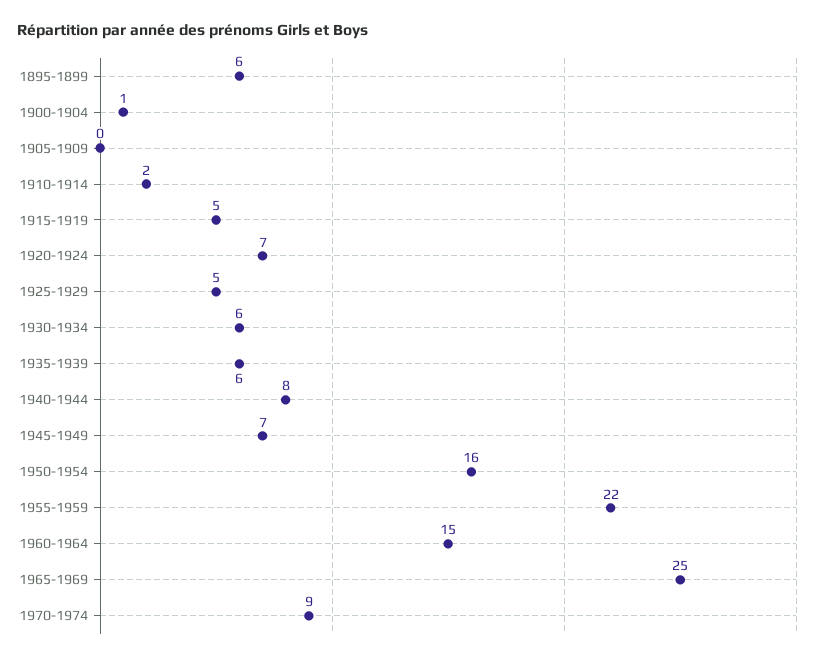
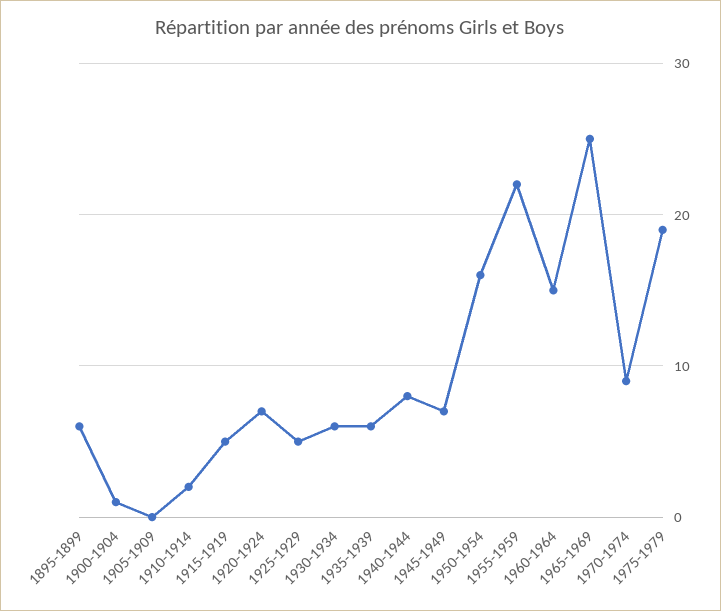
1975-1979: none -> 19

